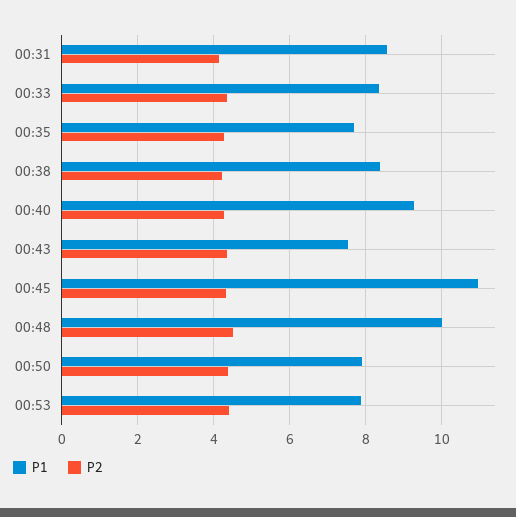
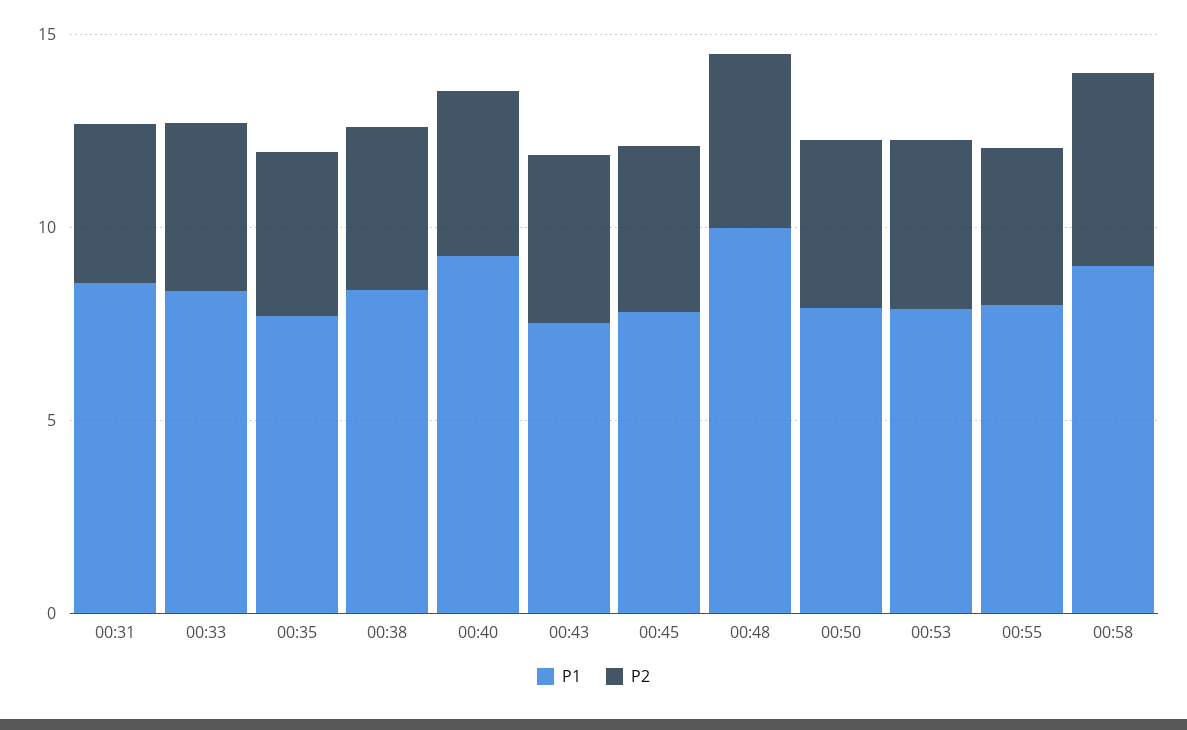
P1, 00:45: 11 -> 8
P1, 00:55: none -> 8
P2, 00:55: none -> 4
P1, 00:58: none -> 9
P2, 00:58: none -> 5

